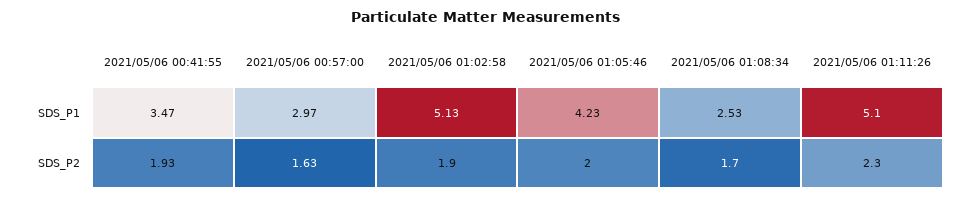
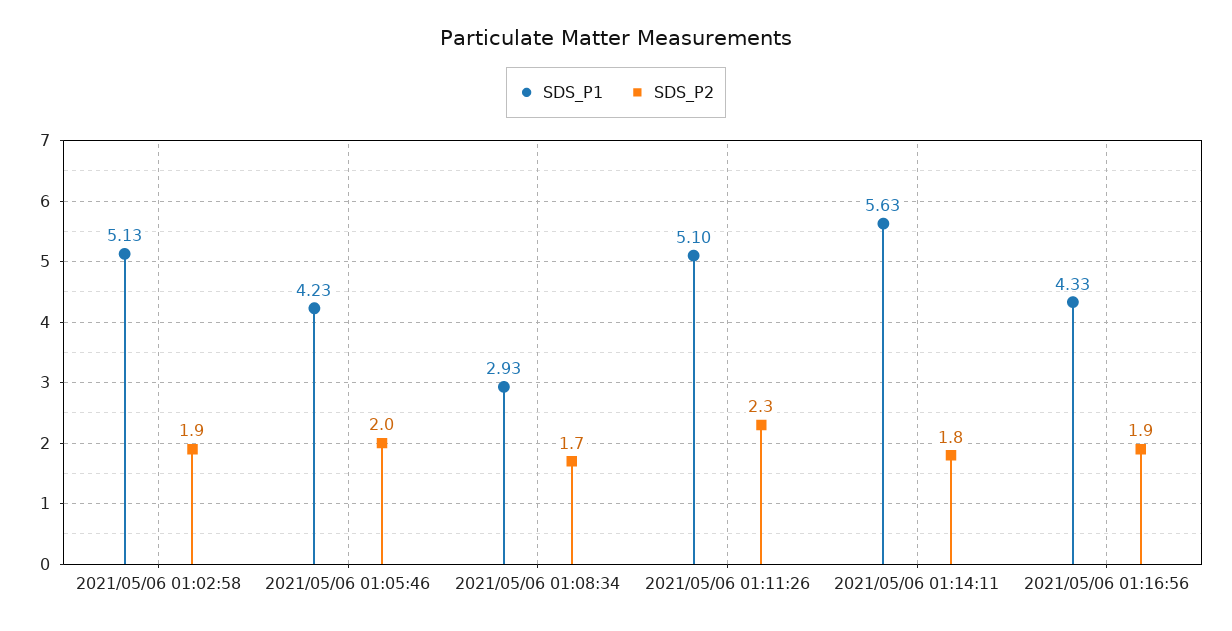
SDS_P1, 2021/05/06 00:41:55: 3.47 -> none
SDS_P1, 2021/05/06 00:57:00: 2.97 -> none
SDS_P1, 2021/05/06 01:08:34: 2.53 -> 2.93
SDS_P2, 2021/05/06 00:41:55: 1.93 -> none
SDS_P2, 2021/05/06 00:57:00: 1.63 -> none
SDS_P1, 2021/05/06 01:14:11: none -> 5.63
SDS_P2, 2021/05/06 01:14:11: none -> 1.8
SDS_P1, 2021/05/06 01:16:56: none -> 4.33
SDS_P2, 2021/05/06 01:16:56: none -> 1.9

